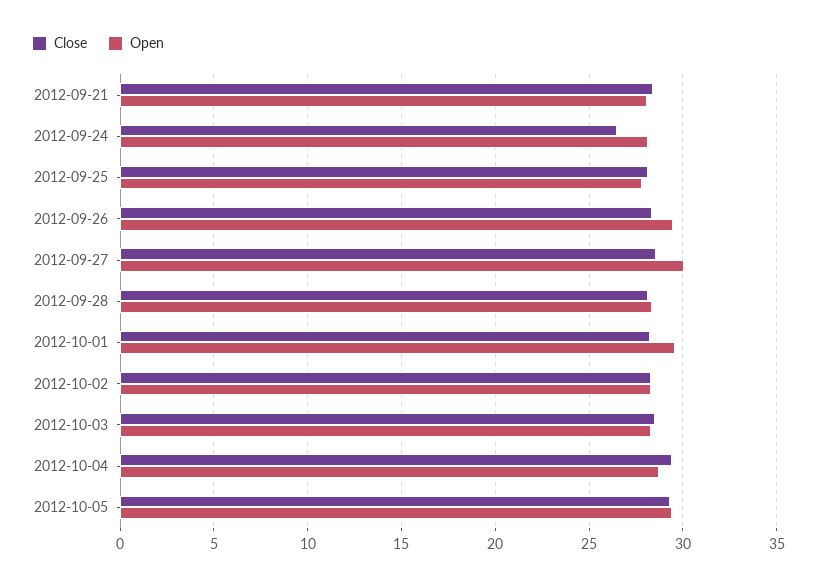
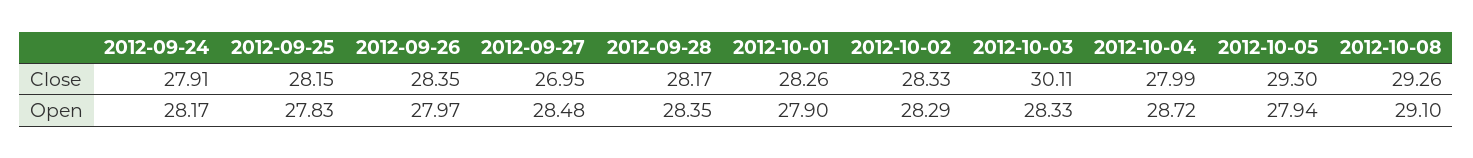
Close, 2012-09-21: 28.5 -> none
Open, 2012-09-21: 28 -> none
Close, 2012-09-24: 26.5 -> 27.91
Open, 2012-09-26: 29.5 -> 27.97
Close, 2012-09-27: 28.5 -> 26.95
Open, 2012-09-27: 30 -> 28.48
Open, 2012-10-01: 29.5 -> 27.9
Close, 2012-10-03: 28.5 -> 30.11
Close, 2012-10-04: 29.5 -> 27.99
Open, 2012-10-05: 29.5 -> 27.94
Close, 2012-10-08: none -> 29.26
Open, 2012-10-08: none -> 29.1

